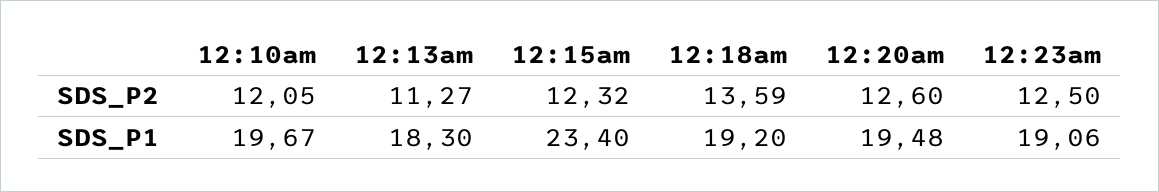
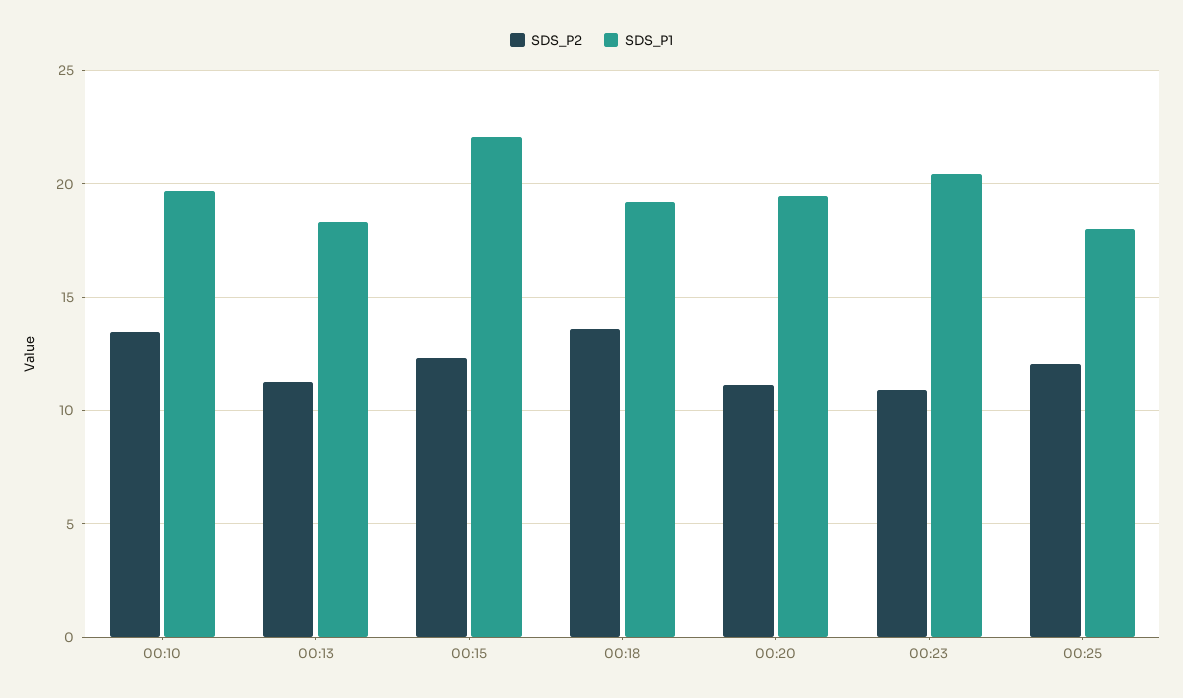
SDS_P2, 12:10am: 12.05 -> 13.5
SDS_P2, 12:20am: 12.6 -> 11
SDS_P2, 12:23am: 12.5 -> 11
SDS_P1, 12:15am: 23.4 -> 22
SDS_P1, 12:23am: 19.06 -> 20.5
SDS_P2, 00:25: none -> 12
SDS_P1, 00:25: none -> 18

